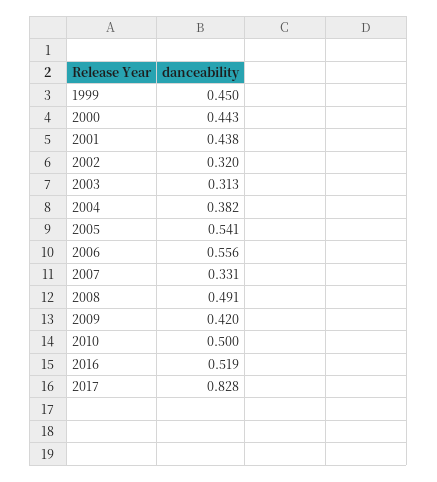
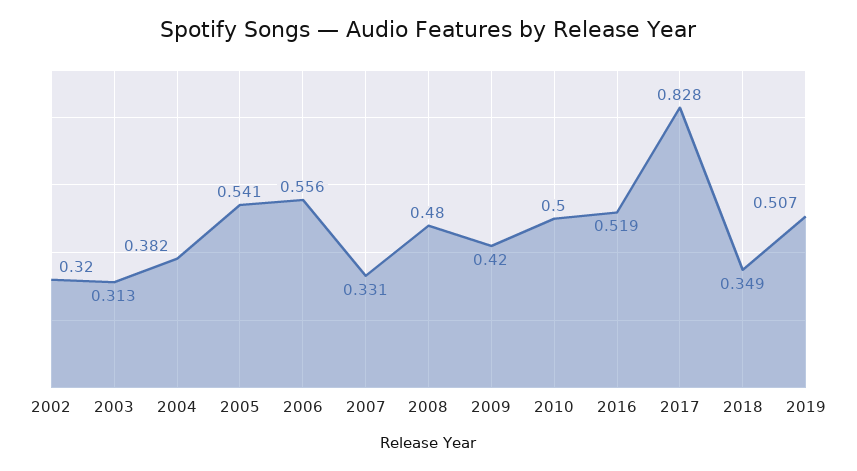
1999: 0.45 -> none
2000: 0.443 -> none
2001: 0.438 -> none
2008: 0.491 -> 0.48
2018: none -> 0.349
2019: none -> 0.507

